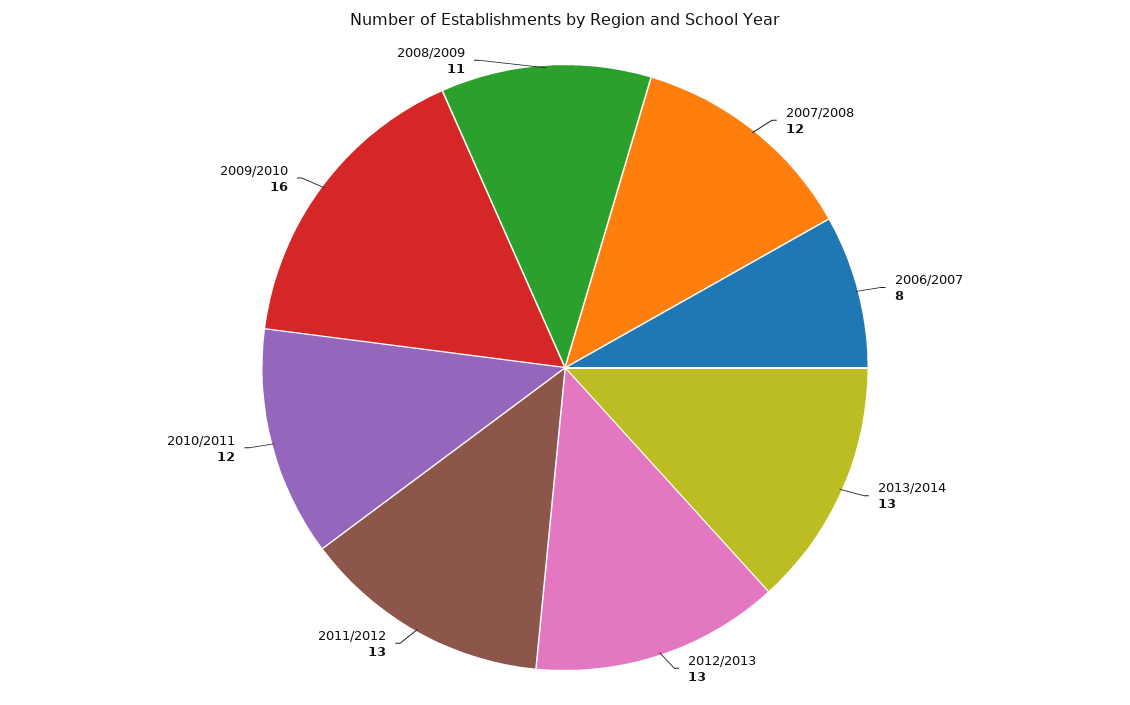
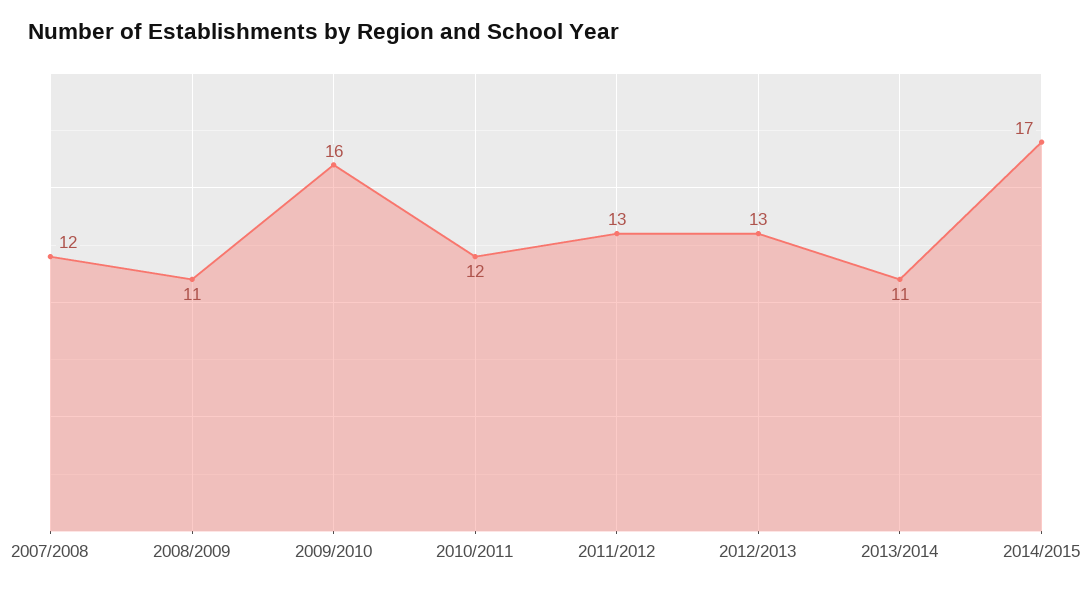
2006/2007: 8 -> none
2013/2014: 13 -> 11
2014/2015: none -> 17

